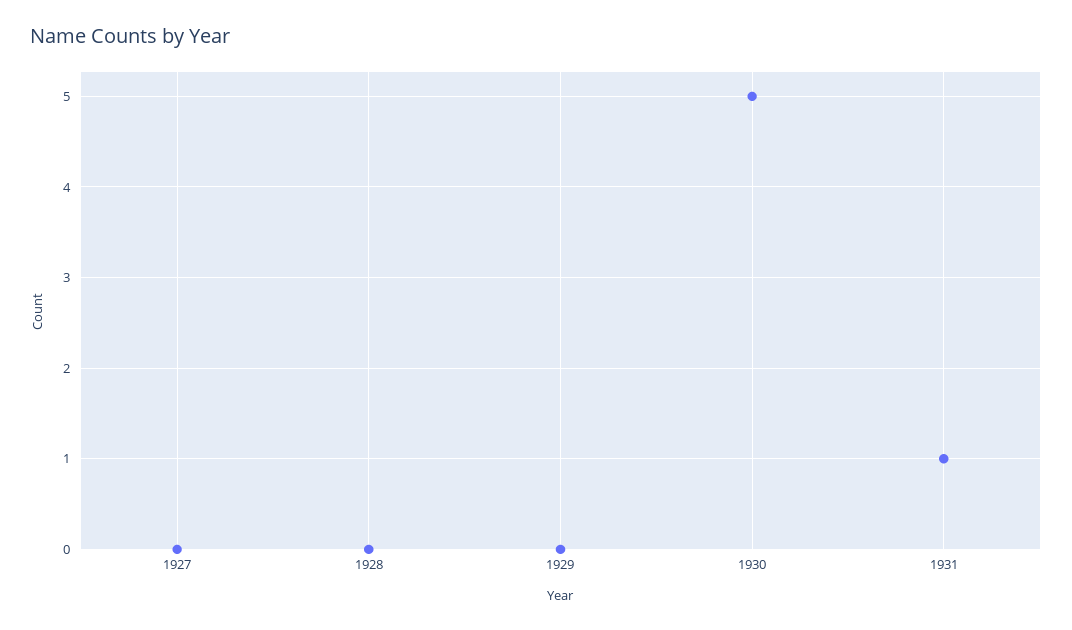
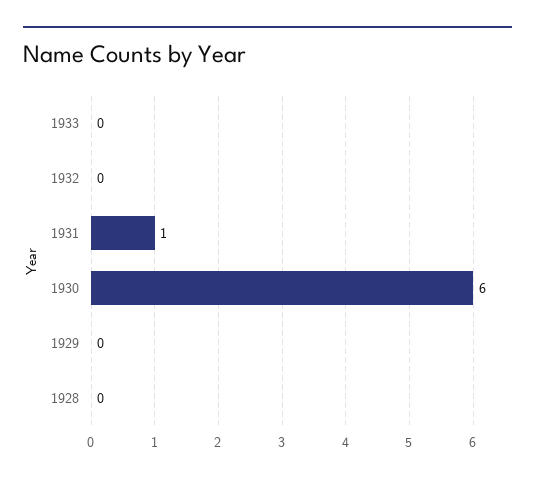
1927: 0 -> none
1930: 5 -> 6
1933: none -> 0
1932: none -> 0

